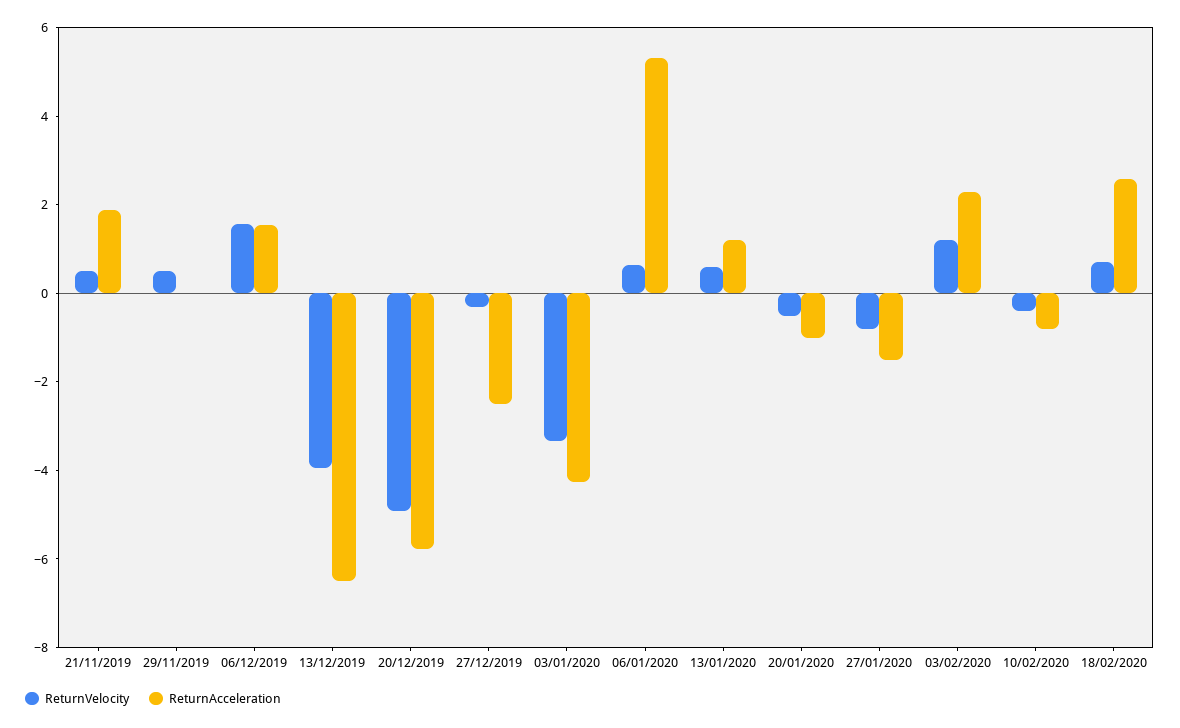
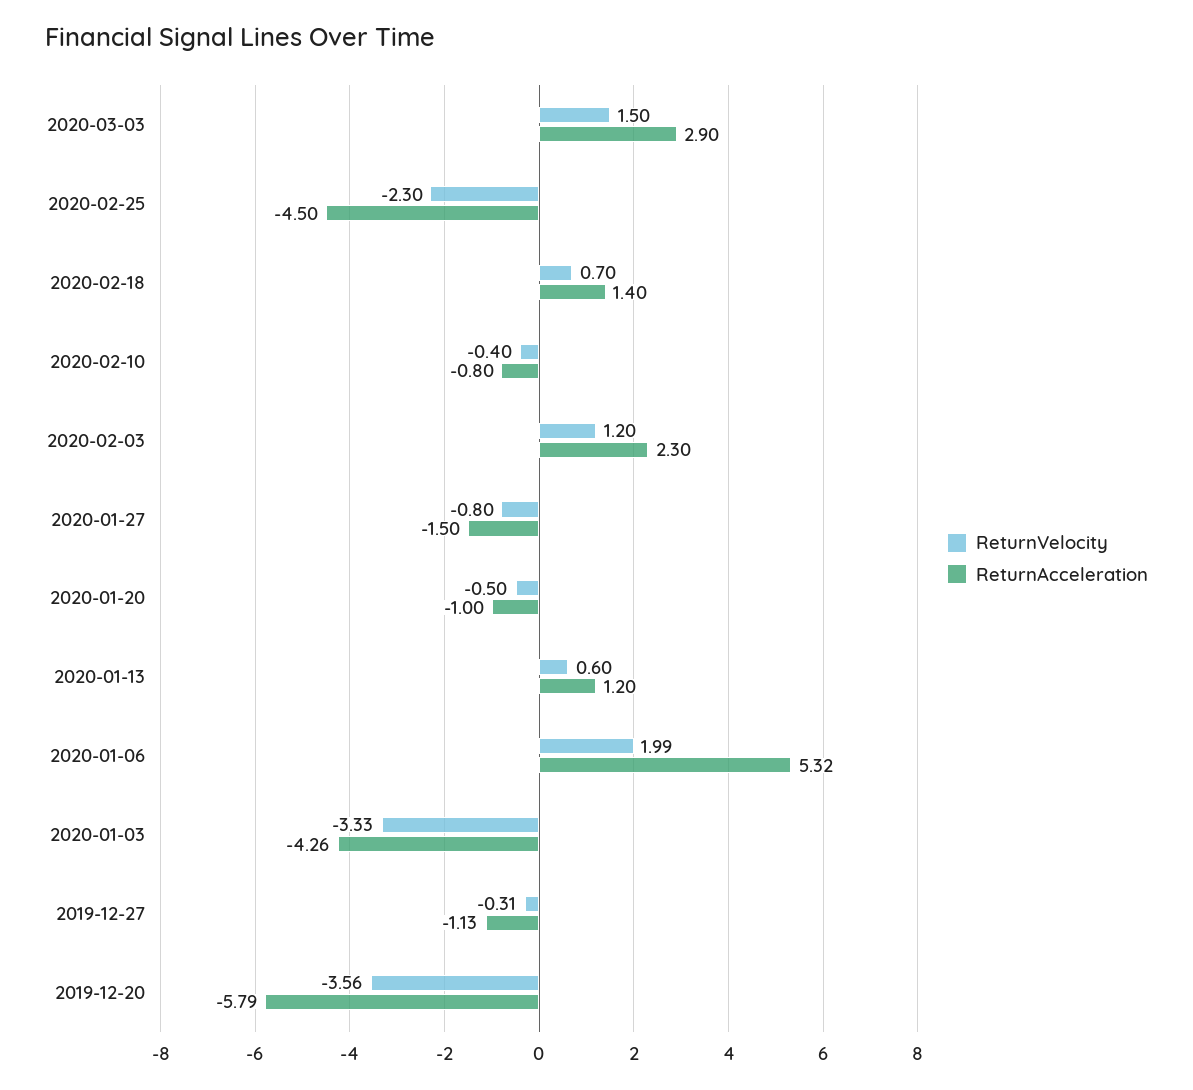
ReturnVelocity, 21/11/2019: 0.5 -> none
ReturnAcceleration, 21/11/2019: 2 -> none
ReturnVelocity, 29/11/2019: 0.5 -> none
ReturnAcceleration, 29/11/2019: 0 -> none
ReturnVelocity, 06/12/2019: 1.5 -> none
ReturnAcceleration, 06/12/2019: 1.5 -> none
ReturnVelocity, 13/12/2019: -4 -> none
ReturnAcceleration, 13/12/2019: -6.5 -> none
ReturnVelocity, 20/12/2019: -5 -> -3.56
ReturnAcceleration, 27/12/2019: -2.5 -> -1.13
ReturnVelocity, 06/01/2020: 0.5 -> 1.99
ReturnAcceleration, 18/02/2020: 2.5 -> 1.4
ReturnVelocity, 2020-03-03: none -> 1.5
ReturnAcceleration, 2020-03-03: none -> 2.9
ReturnVelocity, 2020-02-25: none -> -2.3
ReturnAcceleration, 2020-02-25: none -> -4.5

